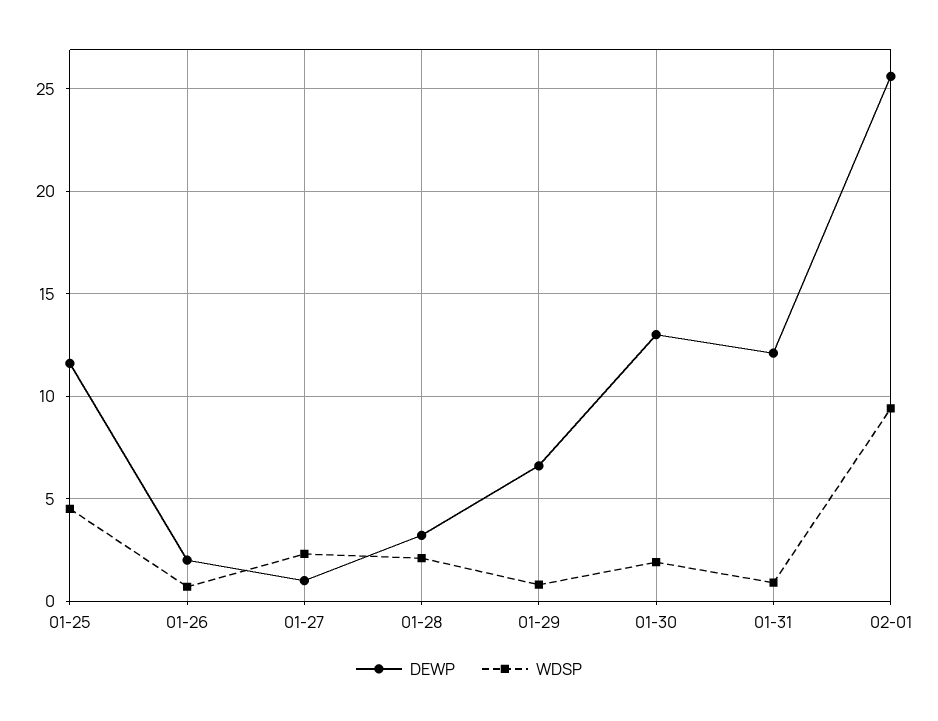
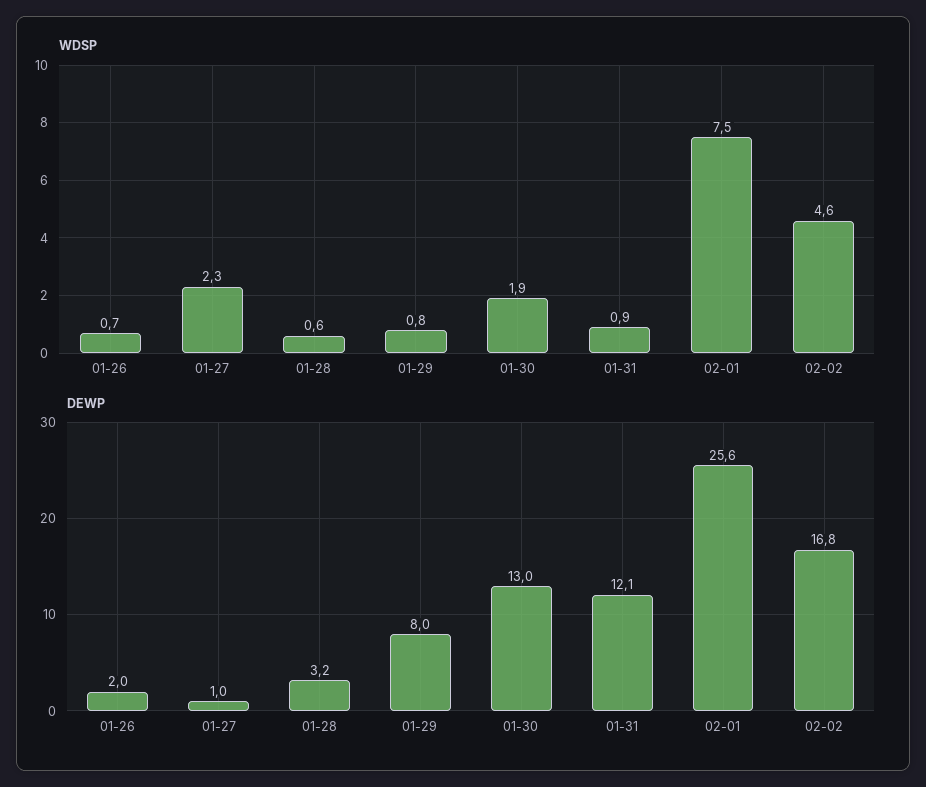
DEWP, 01-25: 11.5 -> none
WDSP, 01-25: 4.5 -> none
WDSP, 01-28: 2 -> 0.6
DEWP, 01-29: 6.5 -> 8
WDSP, 02-01: 9.5 -> 7.5
WDSP, 02-02: none -> 4.6
DEWP, 02-02: none -> 16.8

